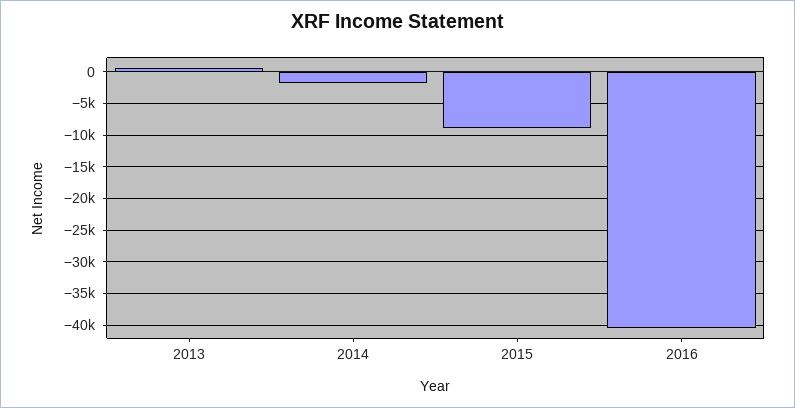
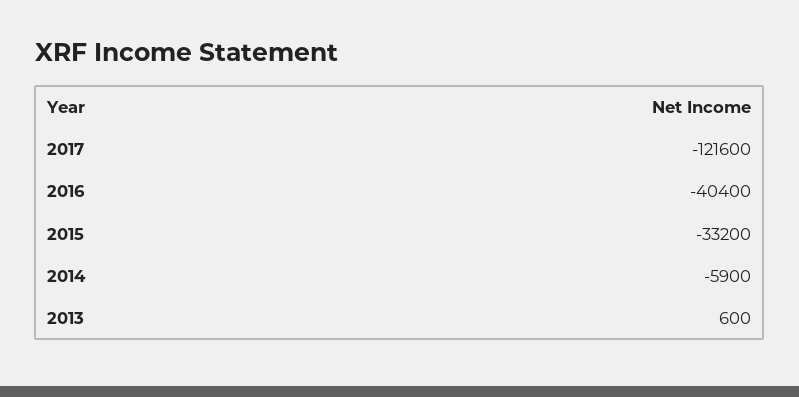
2014: -2000 -> -5900
2015: -9000 -> -33200
2017: none -> -121600

